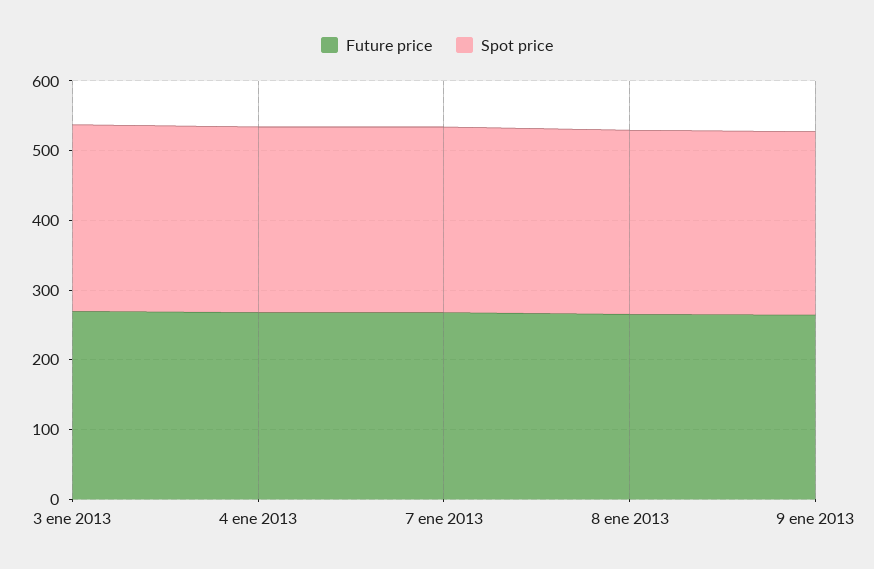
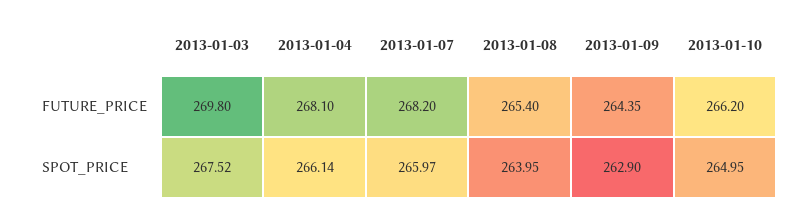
Future price, 2013-01-10: none -> 266.2
Spot price, 2013-01-10: none -> 264.95

